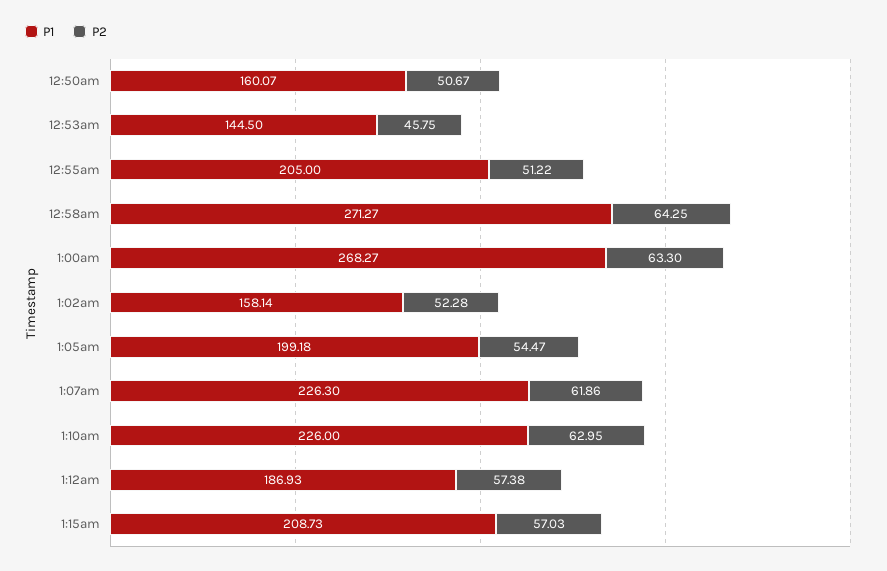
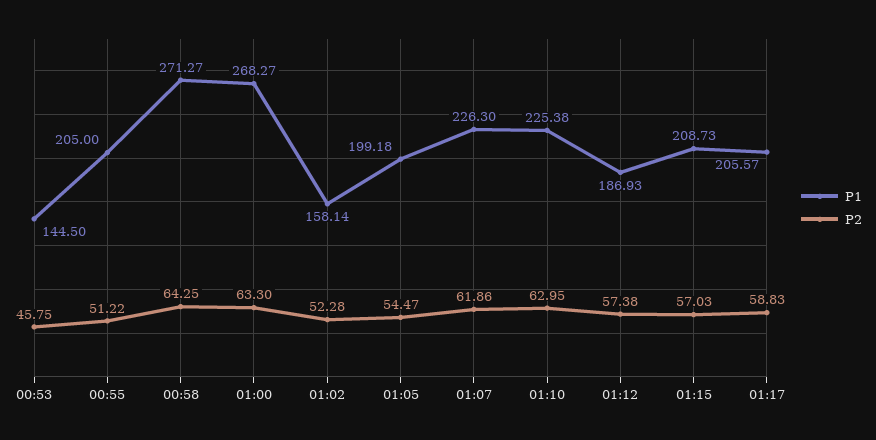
P1, 12:50am: 160.07 -> none
P2, 12:50am: 50.67 -> none
P1, 1:10am: 226 -> 225.38
P1, 01:17: none -> 205.57
P2, 01:17: none -> 58.83

